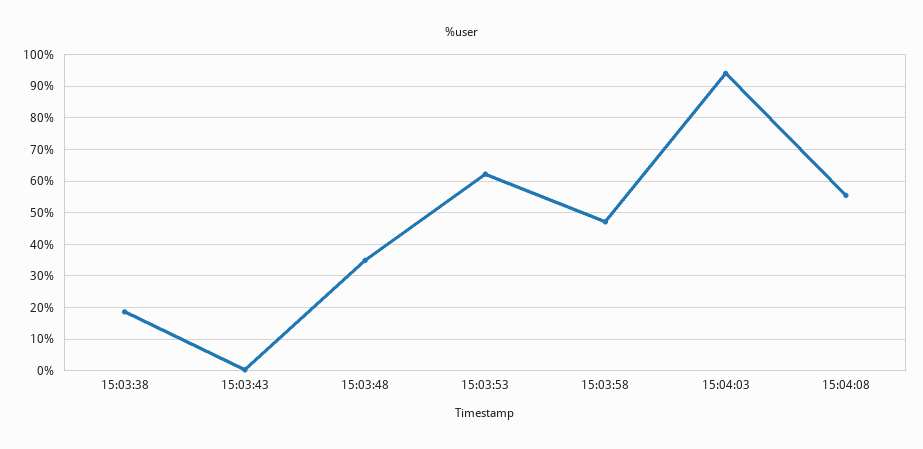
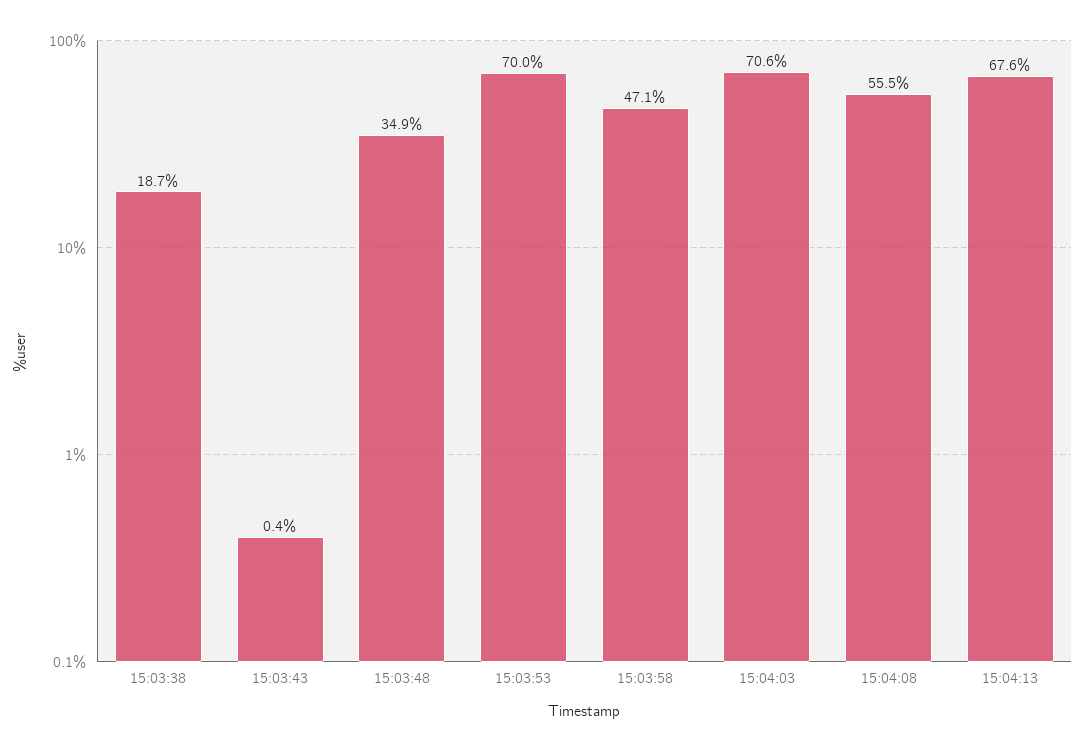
15:03:53: 62 -> 70
15:04:03: 94 -> 70.6
15:04:13: none -> 67.6

